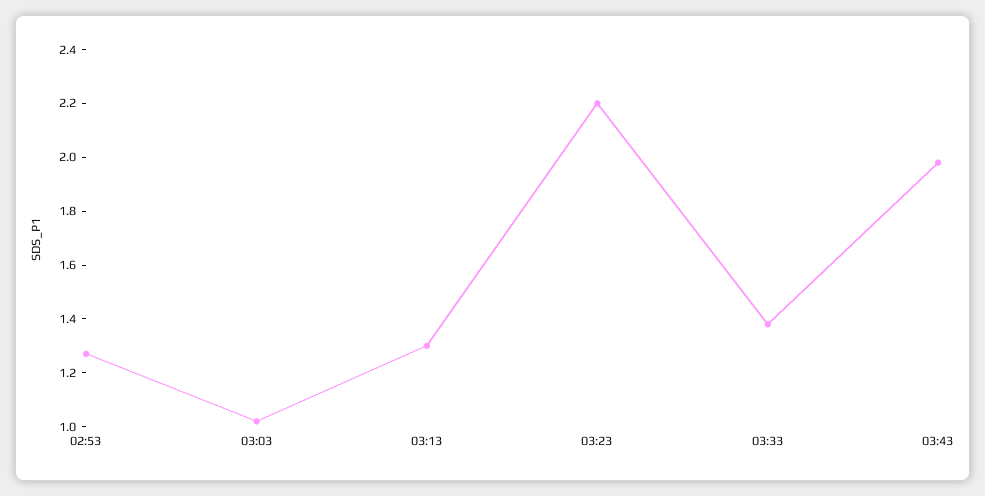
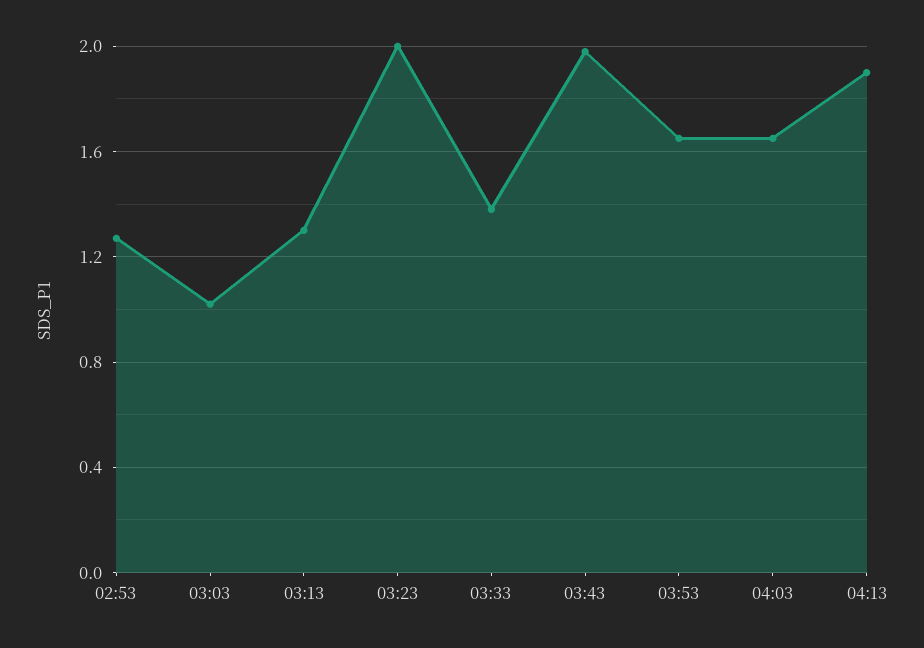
03:23: 2.2 -> 2
03:53: none -> 1.65
04:03: none -> 1.65
04:13: none -> 1.9

